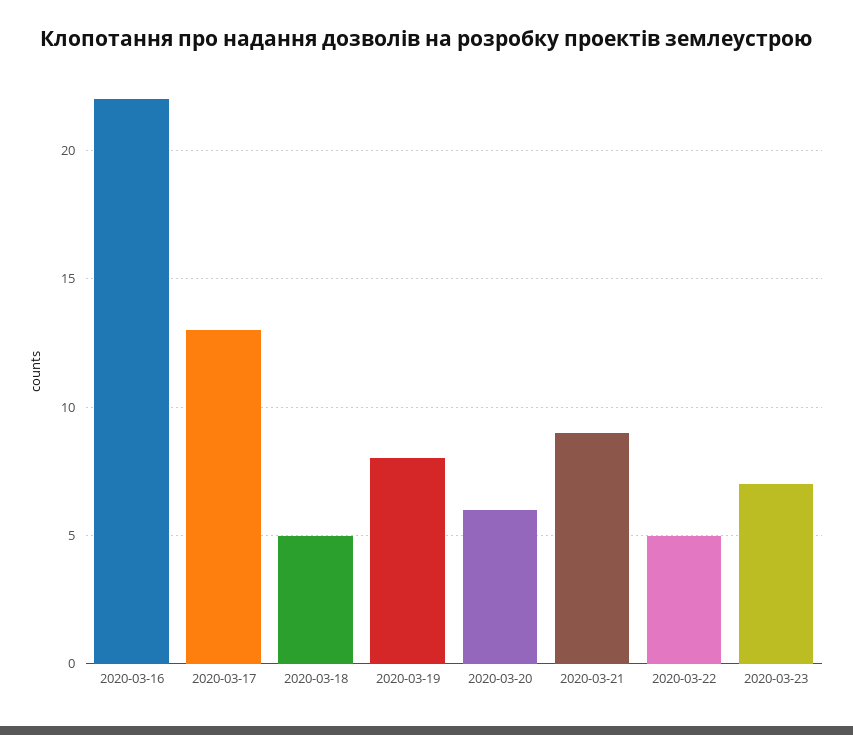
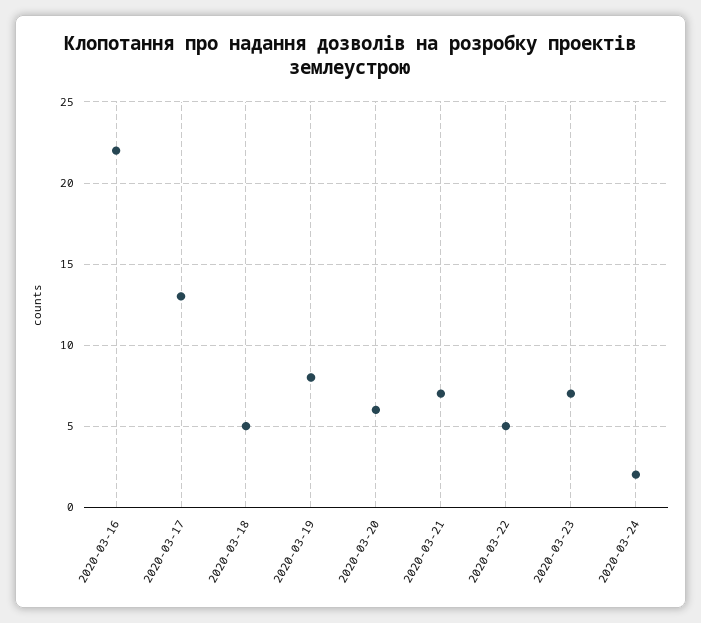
2020-03-21: 9 -> 7
2020-03-24: none -> 2

